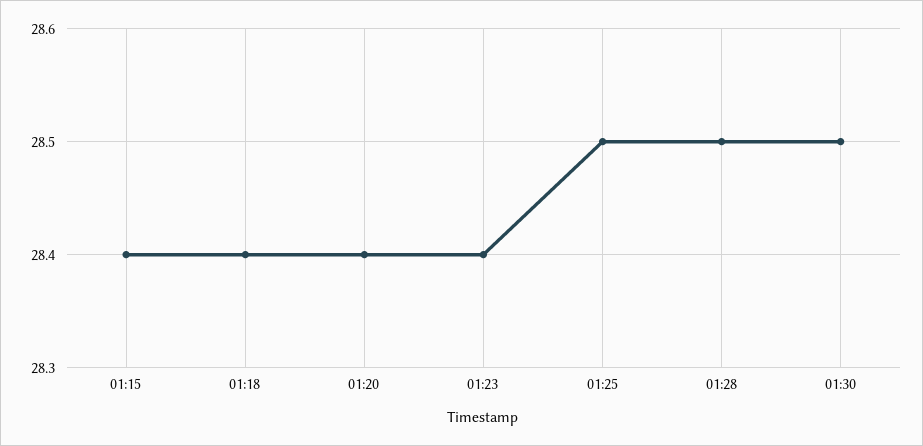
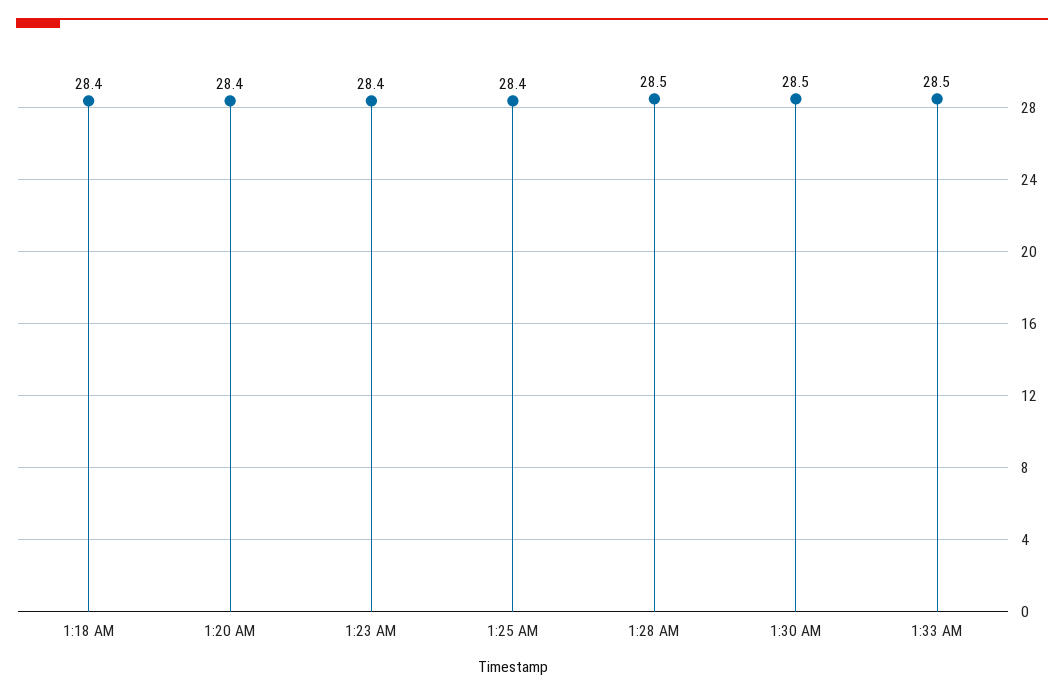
01:15: 28.4 -> none
01:25: 28.5 -> 28.4
1:33 AM: none -> 28.5

